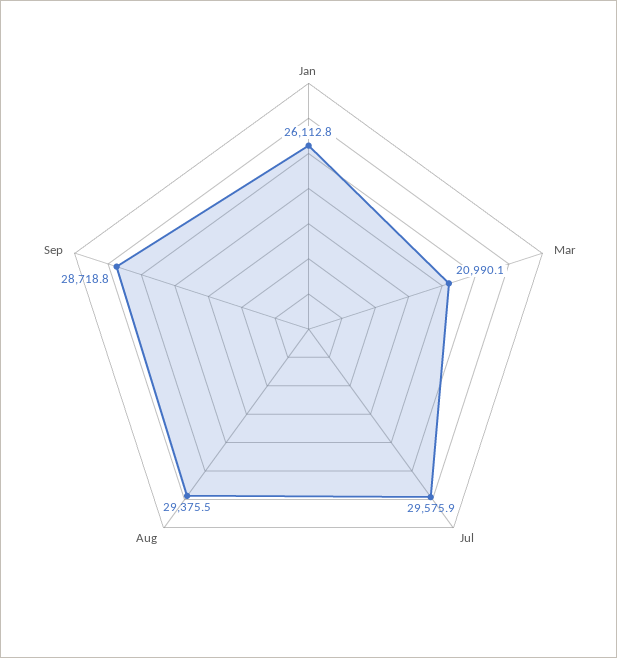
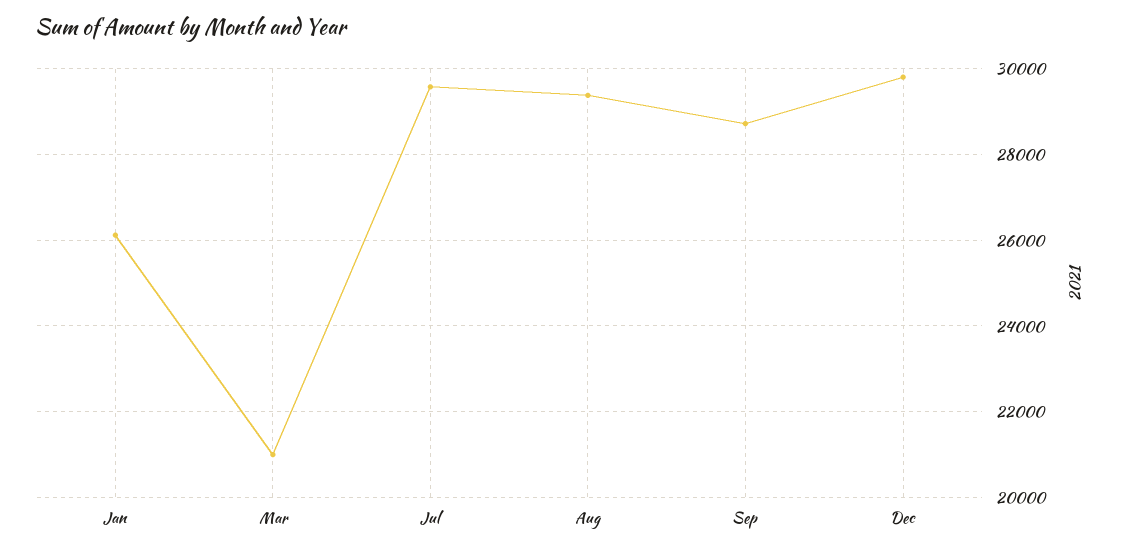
Dec: none -> 29800

